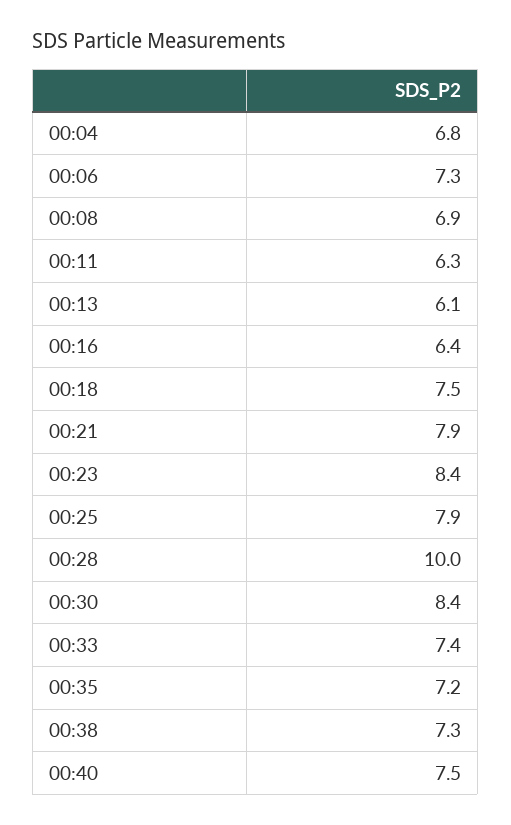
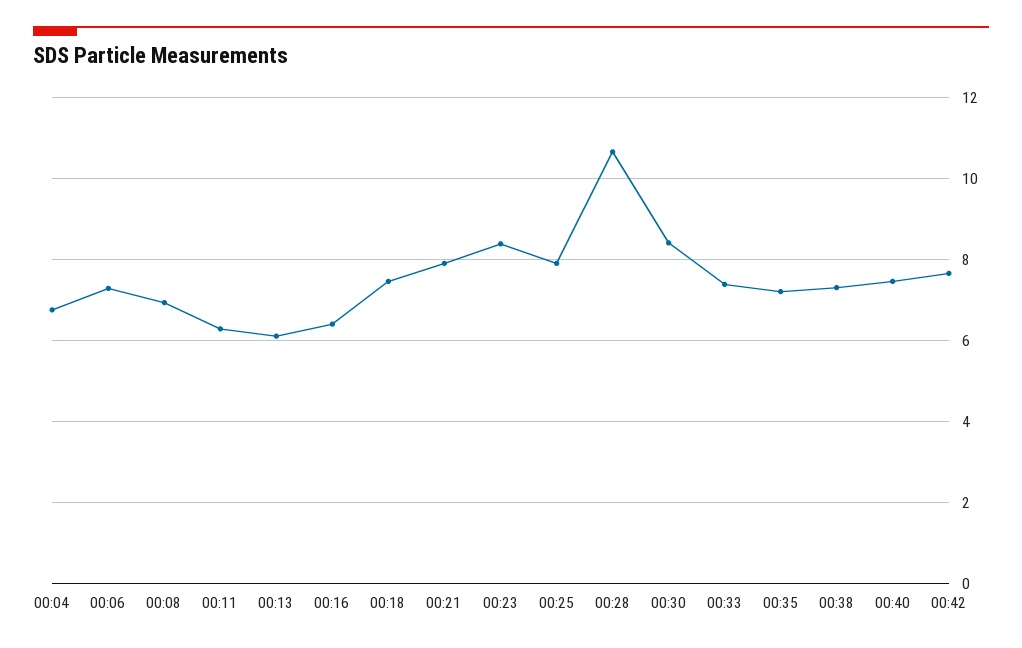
00:28: 10 -> 10.6
00:42: none -> 7.6

